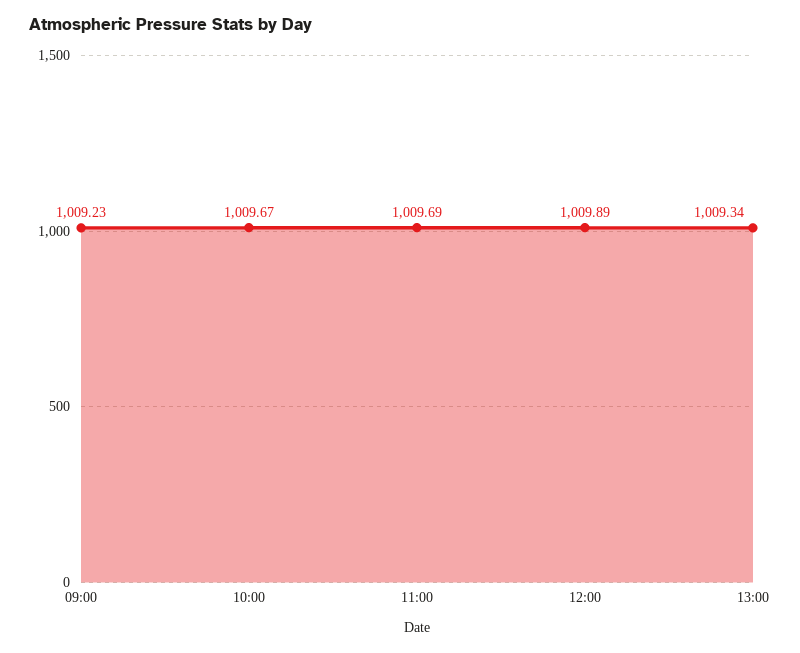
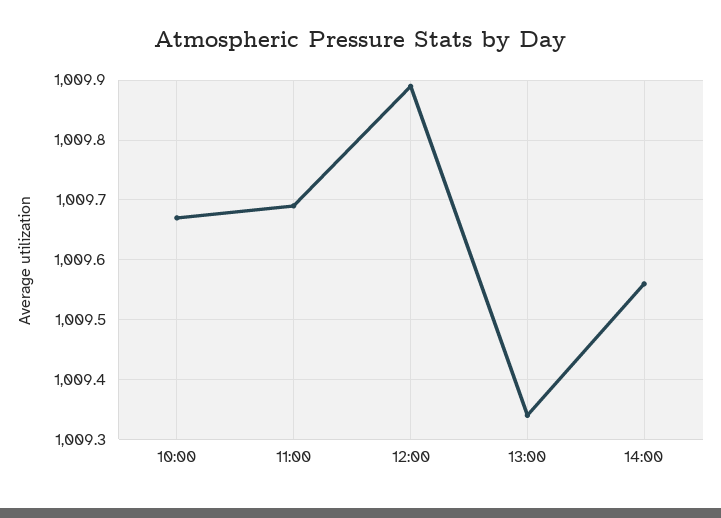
09:00: 1009.23 -> none
14:00: none -> 1009.55

